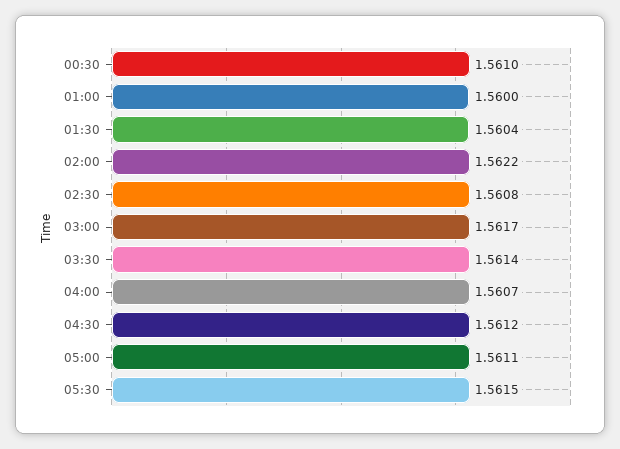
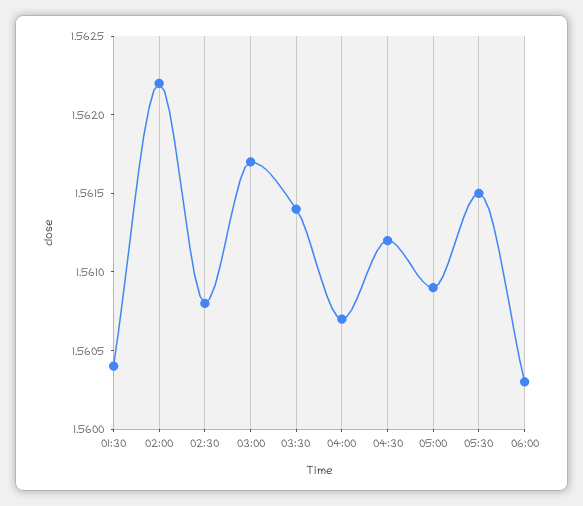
00:30: 1.561 -> none
01:00: 1.56 -> none
05:00: 1.5611 -> 1.5609
06:00: none -> 1.5603

